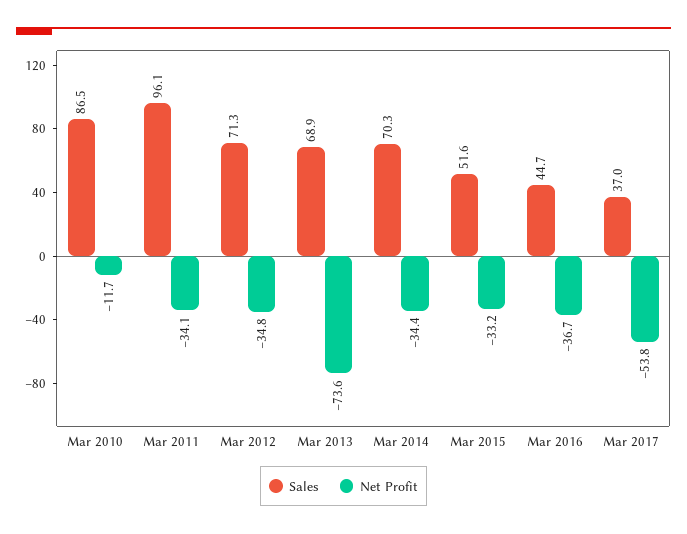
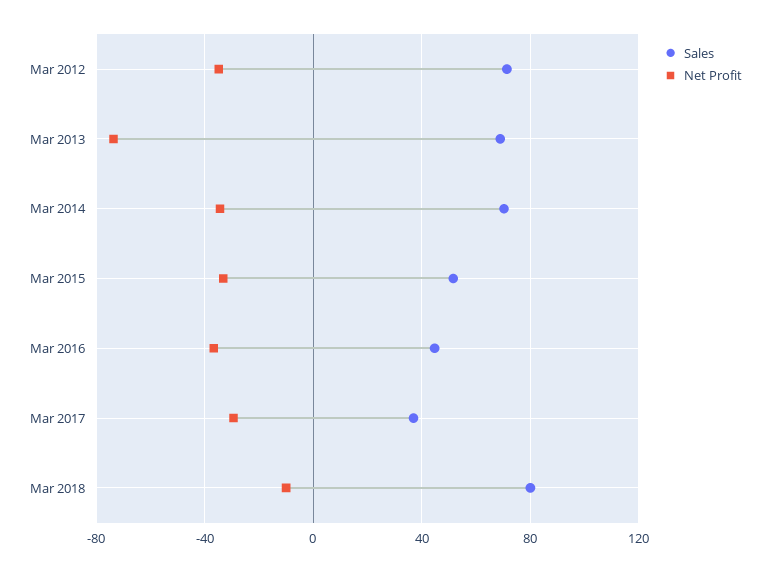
Sales, Mar 2010: 86.5 -> none
Net Profit, Mar 2010: -11.7 -> none
Sales, Mar 2011: 96.1 -> none
Net Profit, Mar 2011: -34.1 -> none
Net Profit, Mar 2017: -53.8 -> -30
Sales, Mar 2018: none -> 80
Net Profit, Mar 2018: none -> -10

